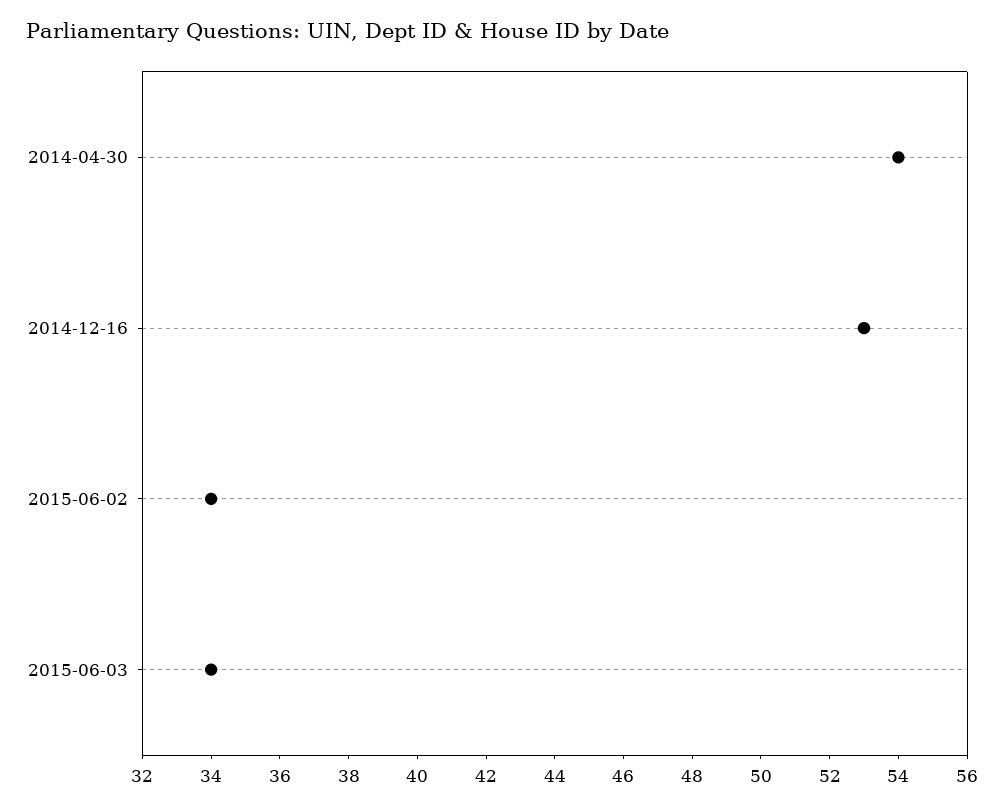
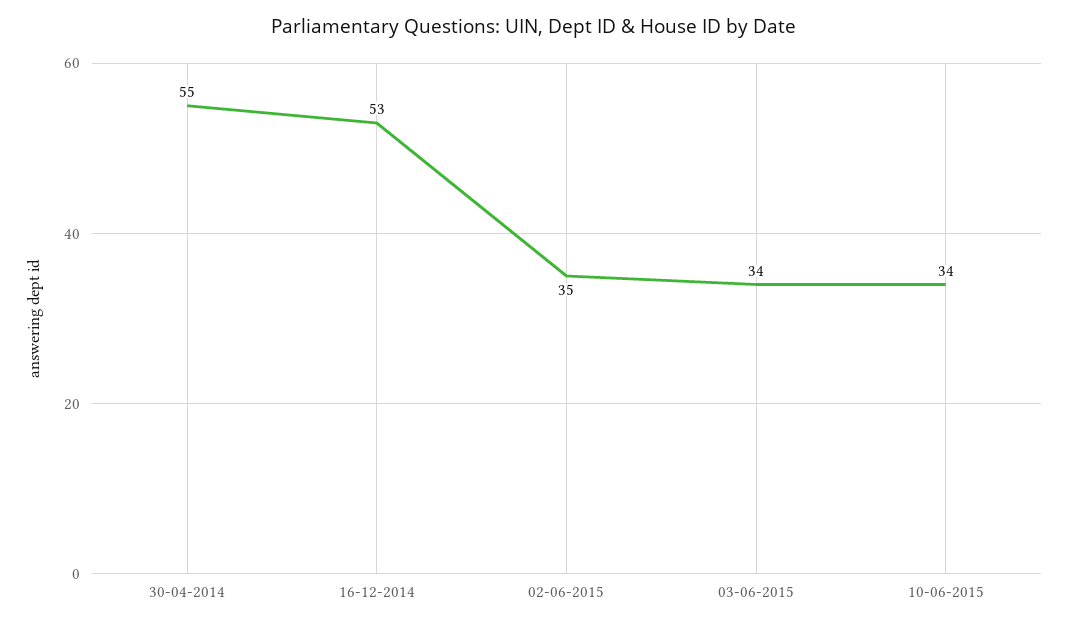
2014-04-30: 54 -> 55
2015-06-02: 34 -> 35
10-06-2015: none -> 34

